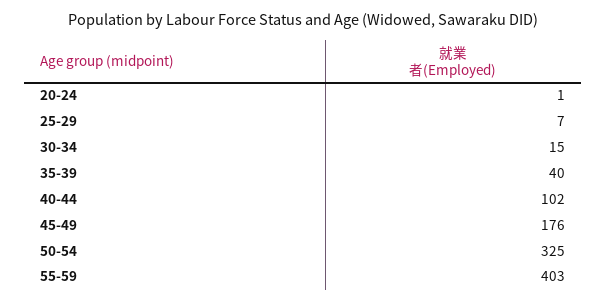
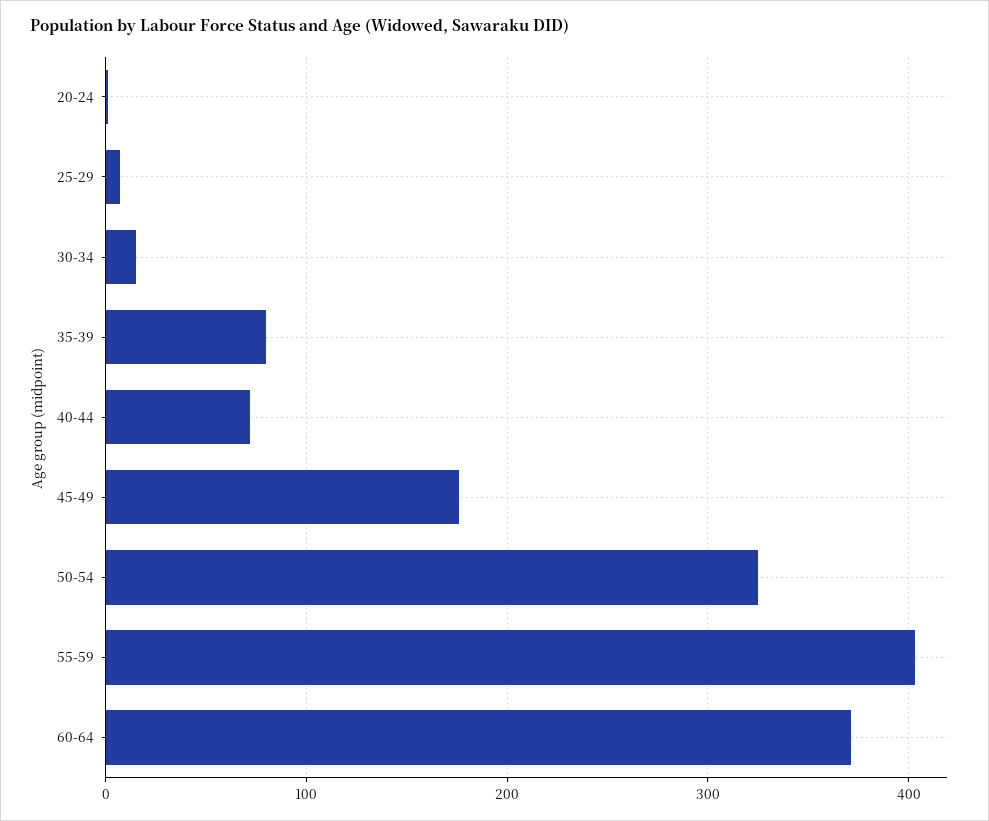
35-39: 40 -> 80
40-44: 102 -> 70
60-64: none -> 370

